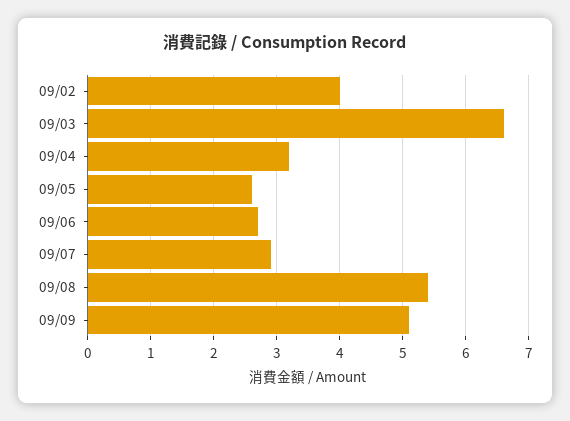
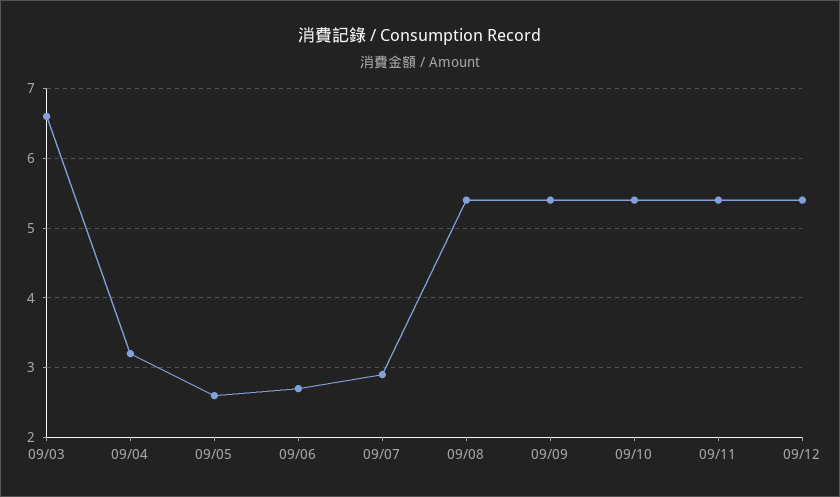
09/02: 4 -> none
09/09: 5.1 -> 5.4
09/10: none -> 5.4
09/11: none -> 5.4
09/12: none -> 5.4

